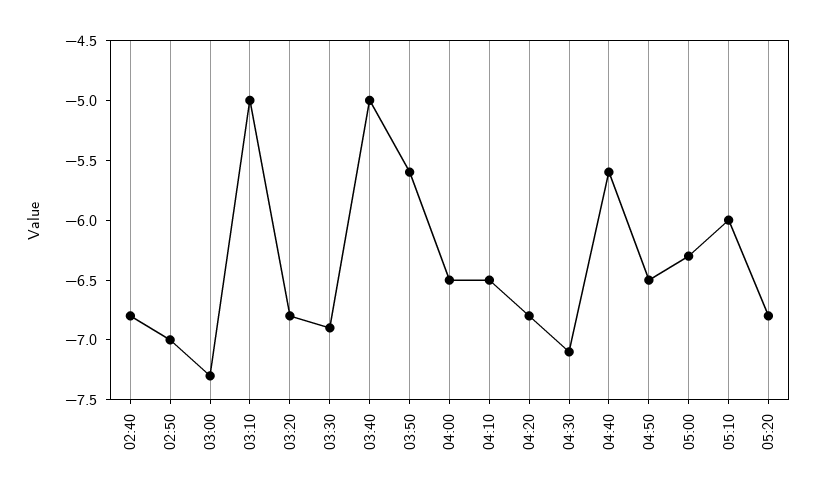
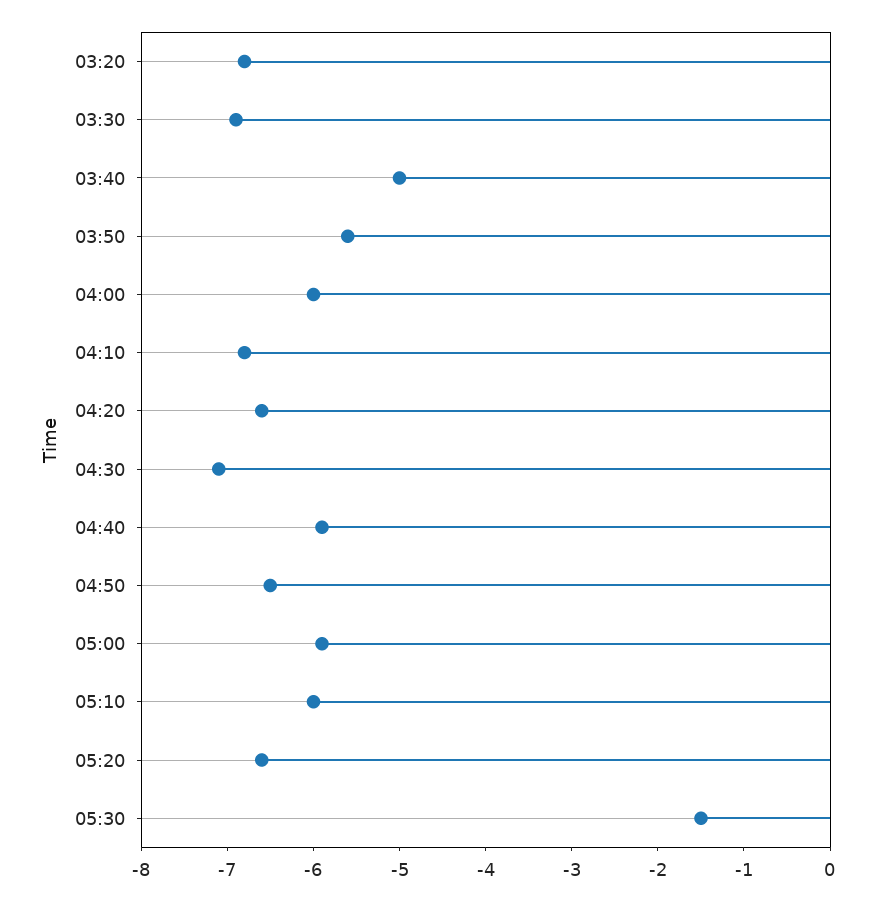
02:40: -6.8 -> none
02:50: -7 -> none
03:00: -7.3 -> none
03:10: -5 -> none
04:00: -6.5 -> -6
04:10: -6.5 -> -6.8
04:20: -6.8 -> -6.6
04:40: -5.6 -> -5.9
05:00: -6.3 -> -5.9
05:20: -6.8 -> -6.6
05:30: none -> -1.5

